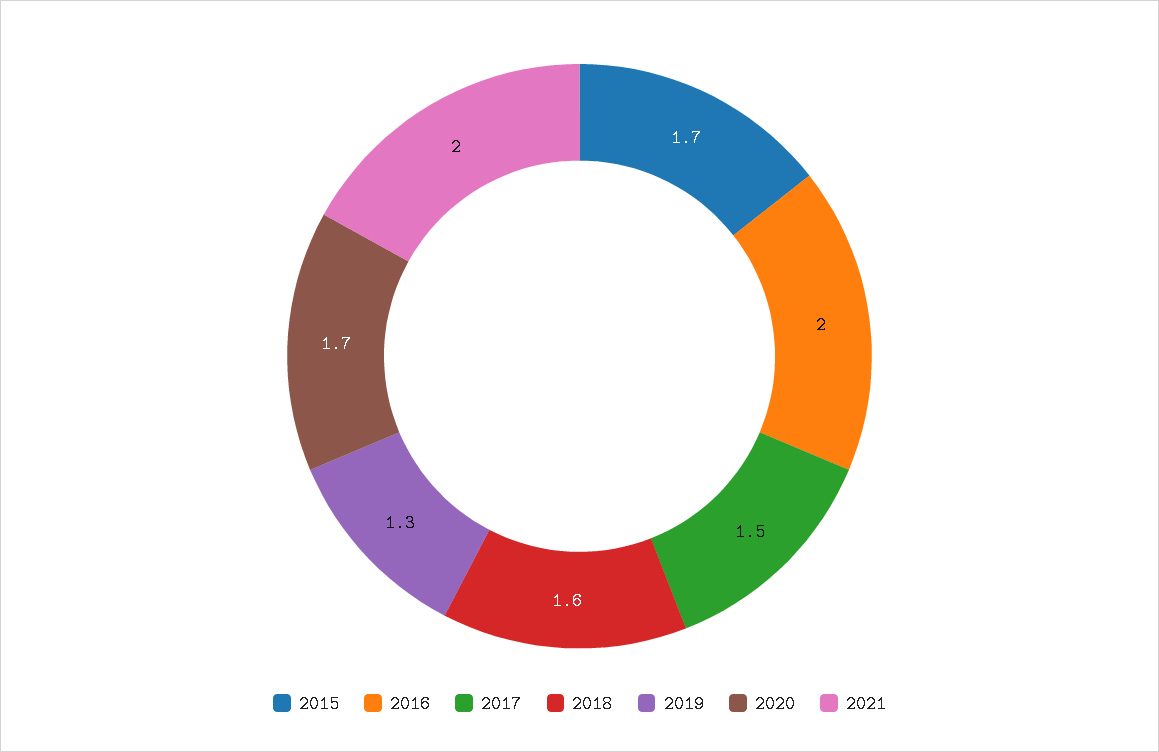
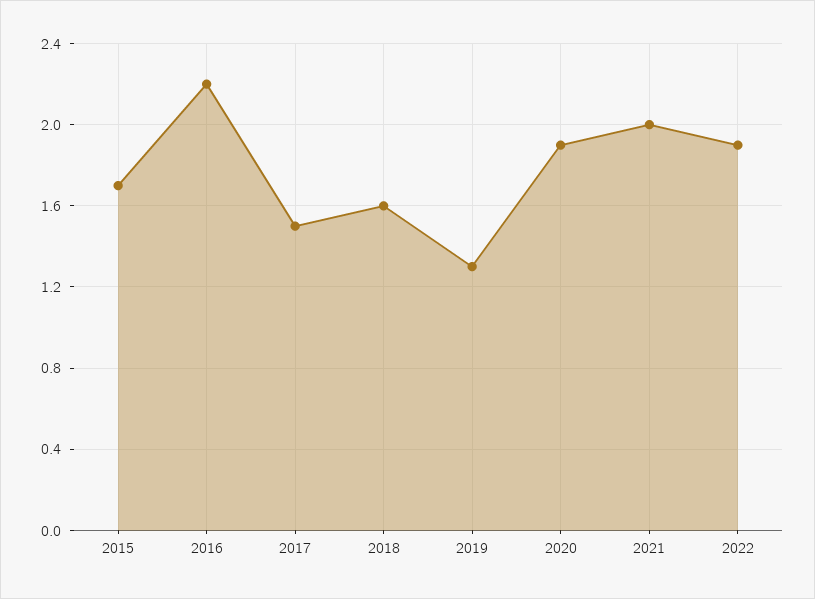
2016: 2 -> 2.2
2020: 1.7 -> 1.9
2022: none -> 1.9

